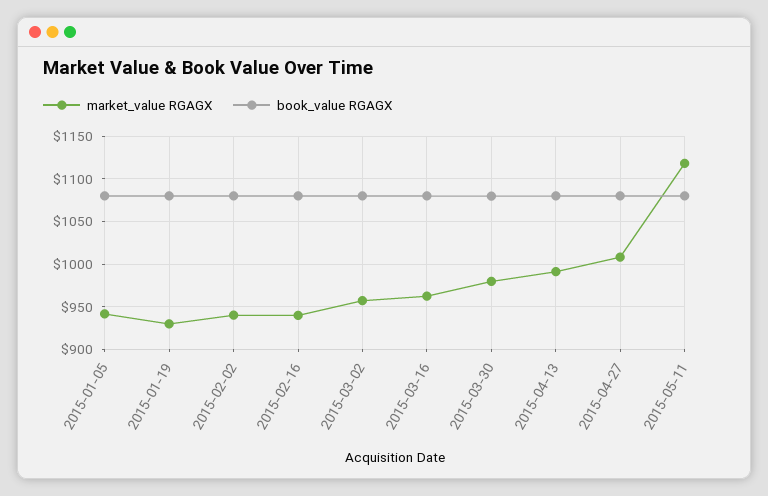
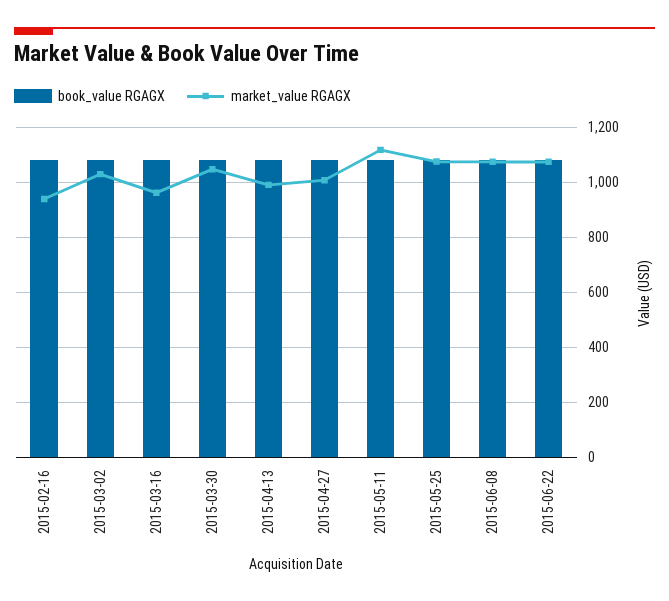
market_value RGAGX, 2015-01-05: 940 -> none
book_value RGAGX, 2015-01-05: 1080 -> none
market_value RGAGX, 2015-01-19: 930 -> none
book_value RGAGX, 2015-01-19: 1080 -> none
market_value RGAGX, 2015-02-02: 940 -> none
book_value RGAGX, 2015-02-02: 1080 -> none
market_value RGAGX, 2015-03-02: 960 -> 1025
market_value RGAGX, 2015-03-30: 980 -> 1050
book_value RGAGX, 2015-05-25: none -> 1075
market_value RGAGX, 2015-05-25: none -> 1075
book_value RGAGX, 2015-06-08: none -> 1075
market_value RGAGX, 2015-06-08: none -> 1075
book_value RGAGX, 2015-06-22: none -> 1075
market_value RGAGX, 2015-06-22: none -> 1075

